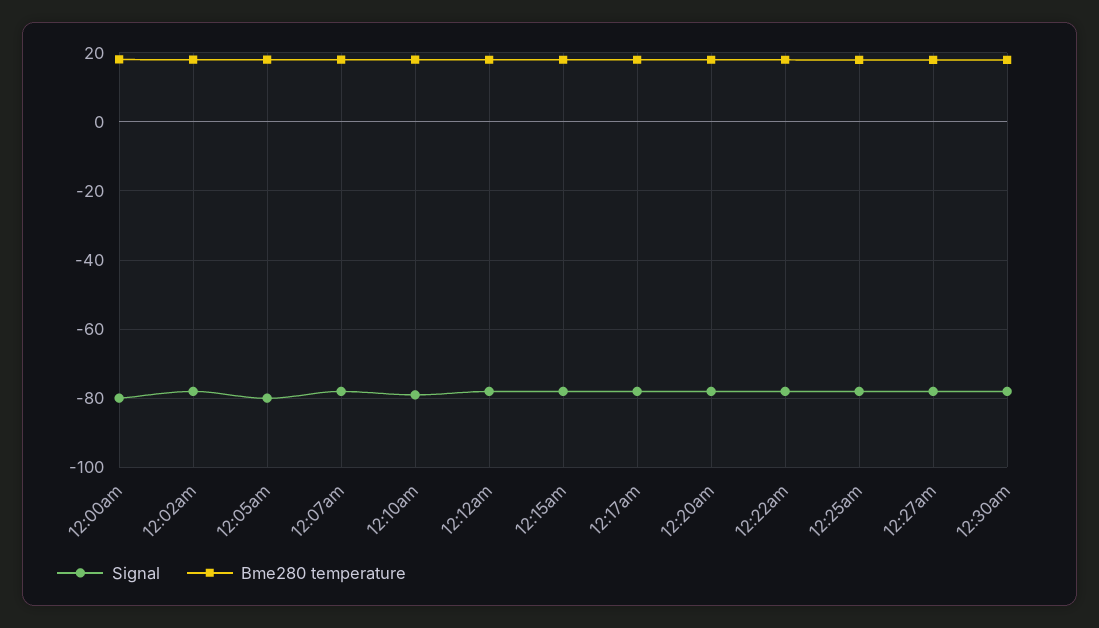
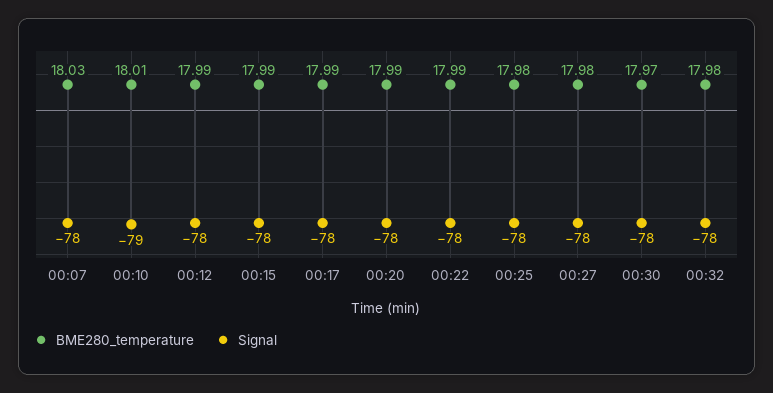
Signal, 12:00am: -80 -> none
Bme280 temperature, 12:00am: 18 -> none
Signal, 12:02am: -78 -> none
Bme280 temperature, 12:02am: 18 -> none
Signal, 12:05am: -80 -> none
Bme280 temperature, 12:05am: 18 -> none
Bme280 temperature, 00:32: none -> 17.98
Signal, 00:32: none -> -78

